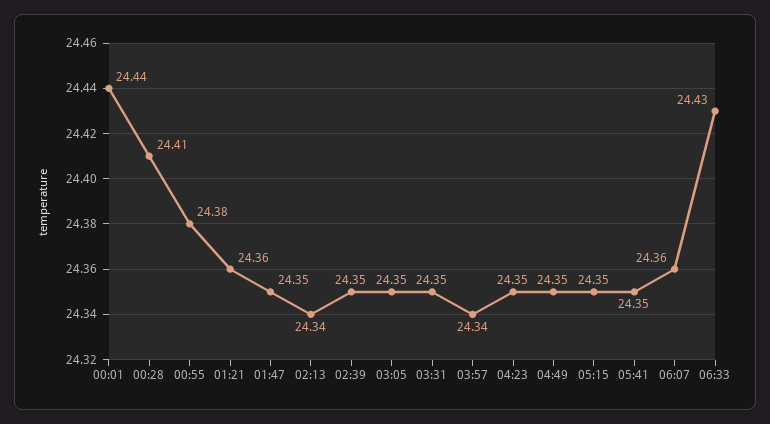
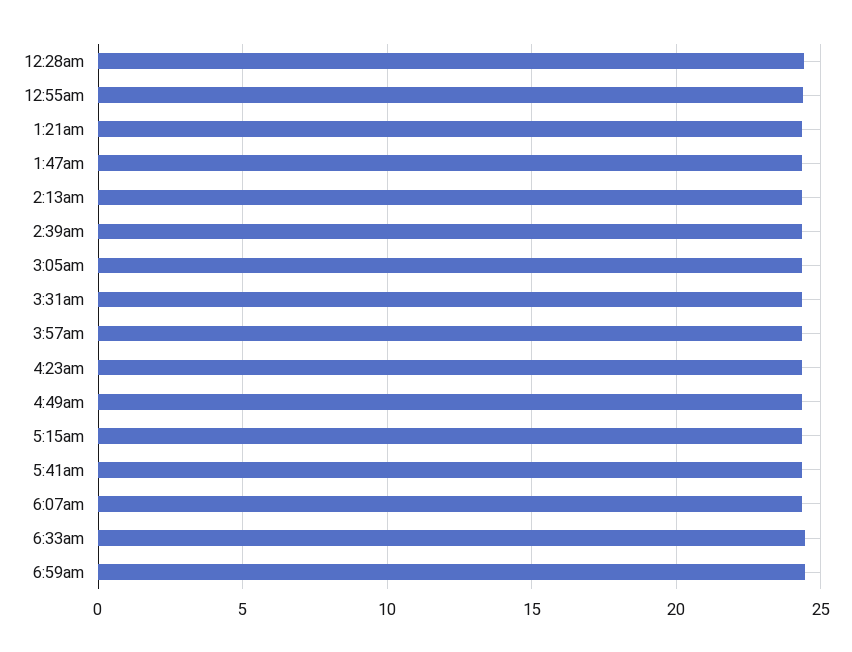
00:01: 24.44 -> none
6:59am: none -> 24.5

